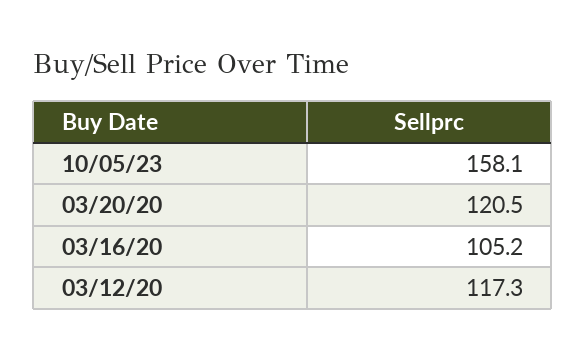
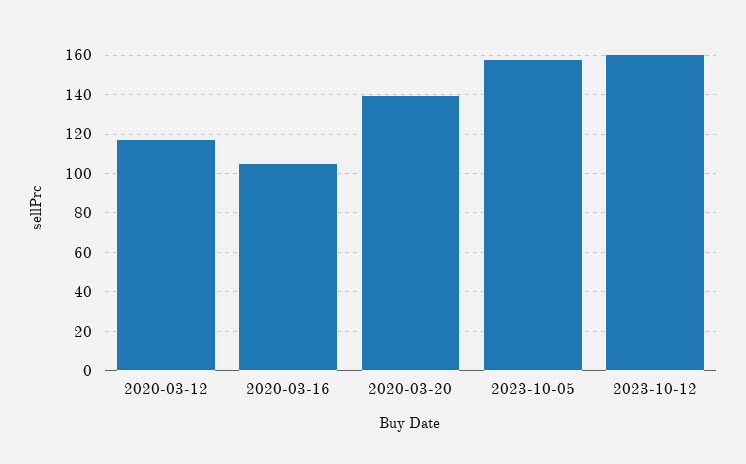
03/20/20: 120.5 -> 140
2023-10-12: none -> 160

